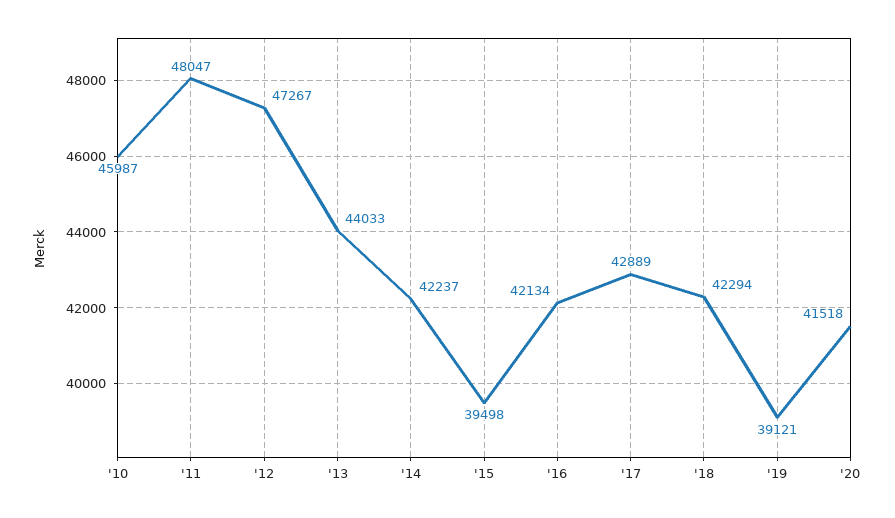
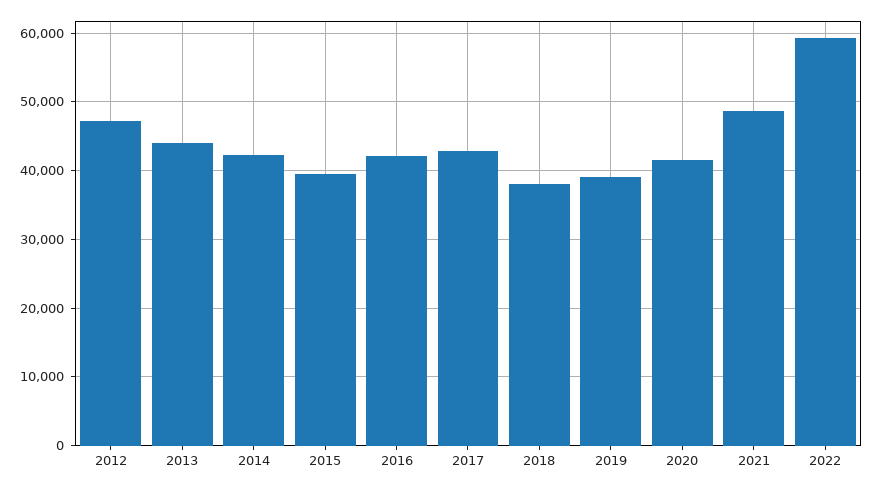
'10: 45987 -> none
'11: 48047 -> none
'18: 42294 -> 38000
2021: none -> 49000
2022: none -> 59000

